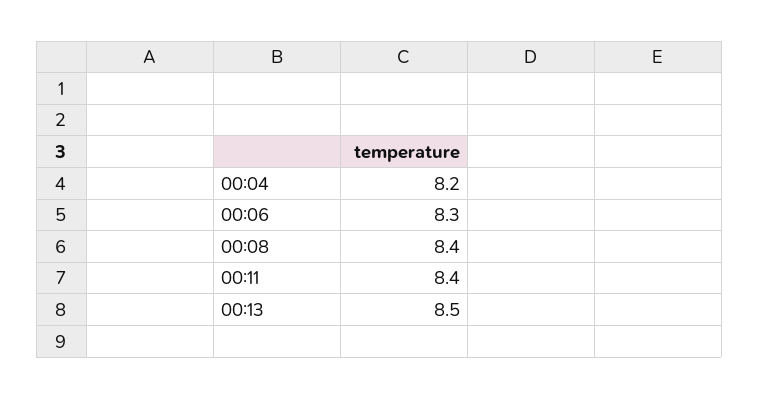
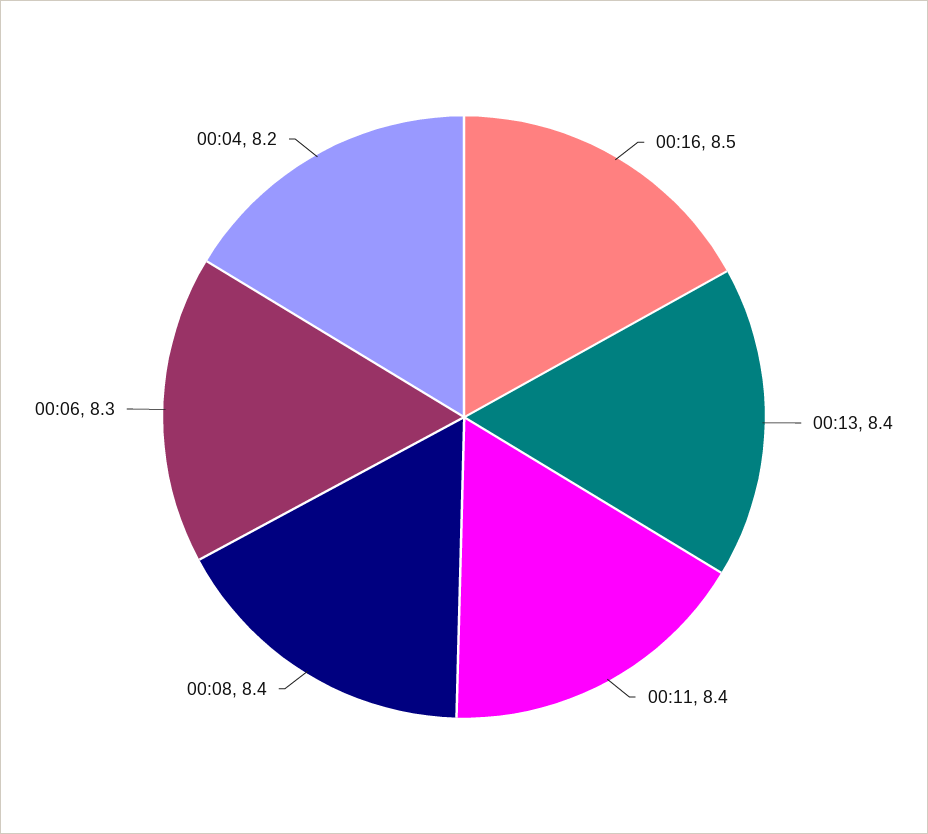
00:13: 8.5 -> 8.4
00:16: none -> 8.5

